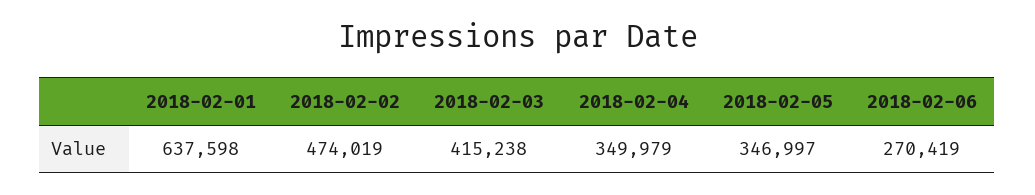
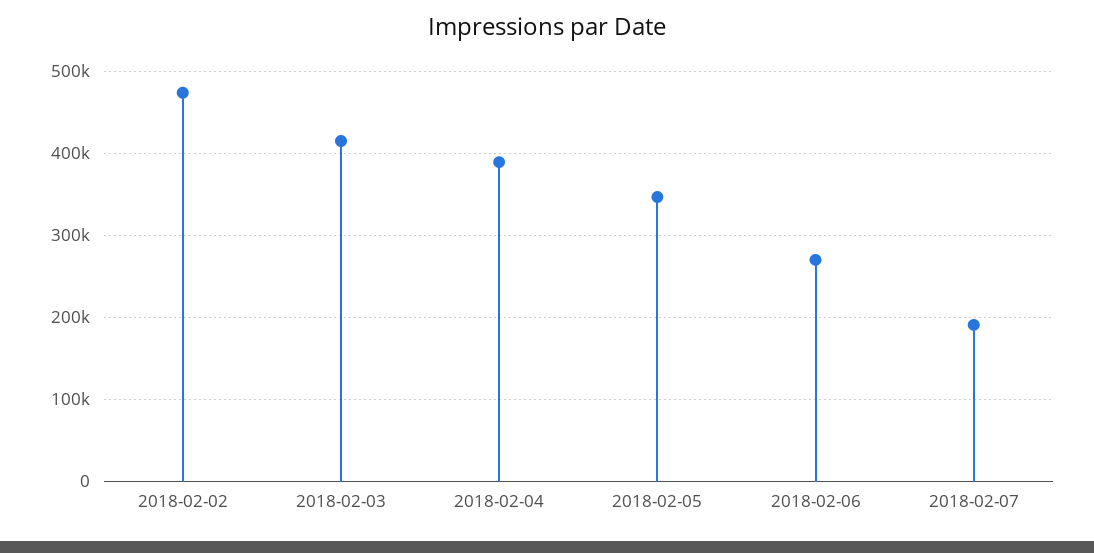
2018-02-01: 637598 -> none
2018-02-04: 349979 -> 390000
2018-02-07: none -> 190000

